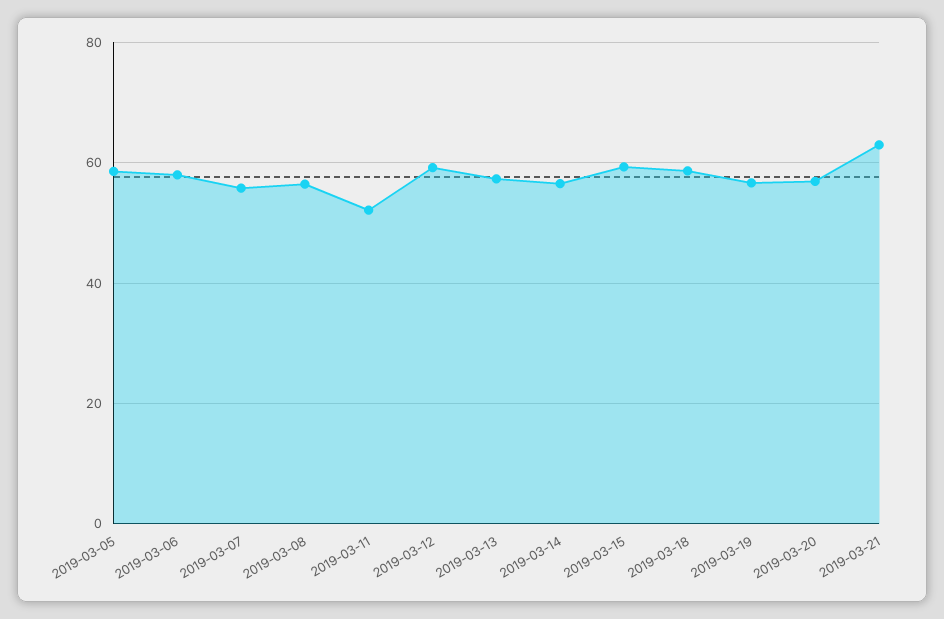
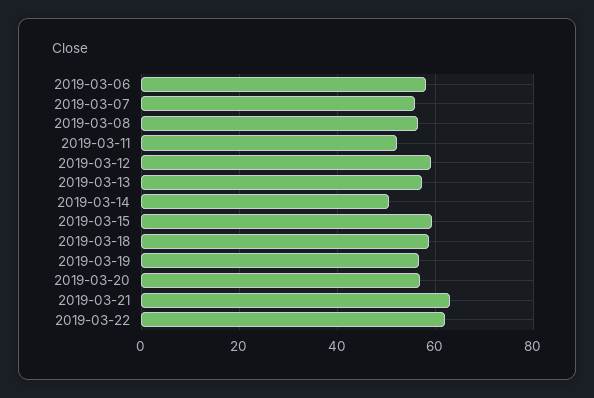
2019-03-05: 58 -> none
2019-03-14: 56 -> 50
2019-03-22: none -> 62

